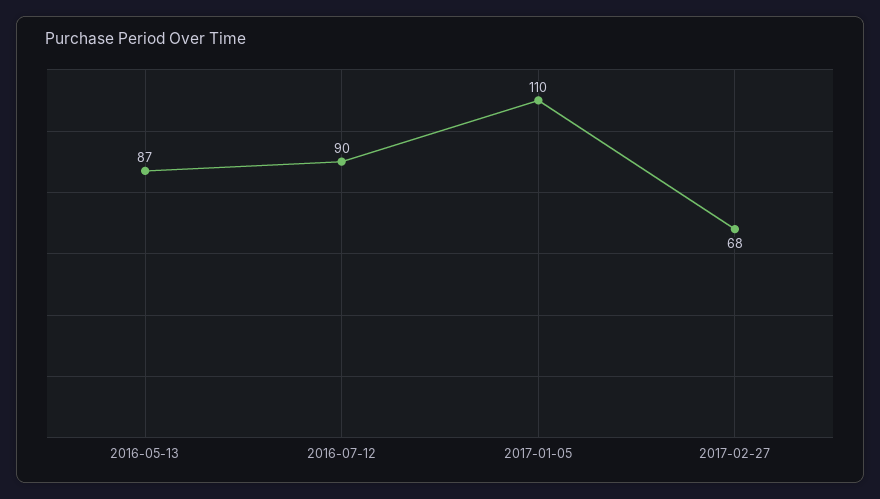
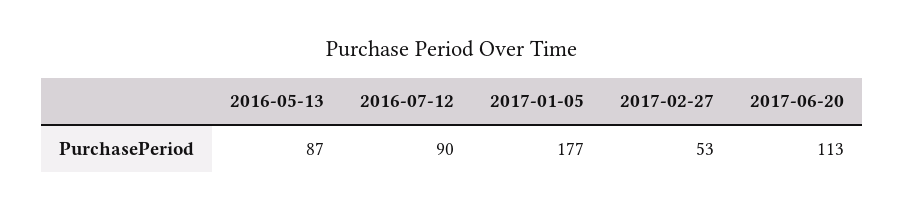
2017-01-05: 110 -> 177
2017-02-27: 68 -> 53
2017-06-20: none -> 113

